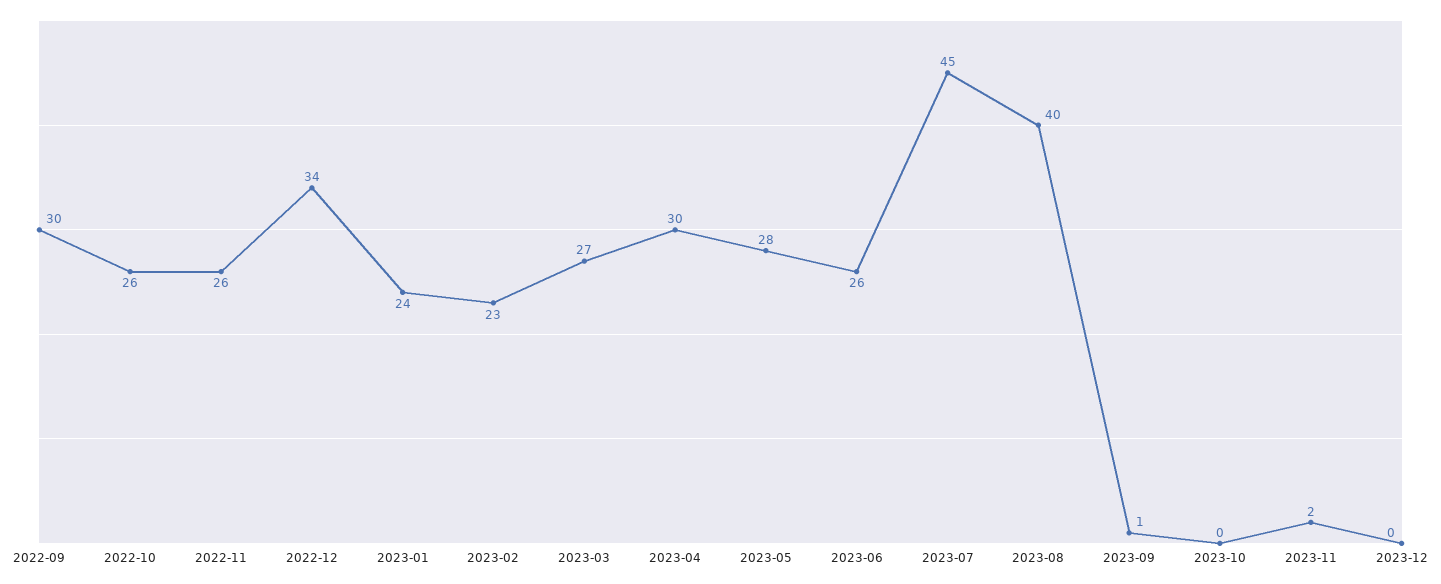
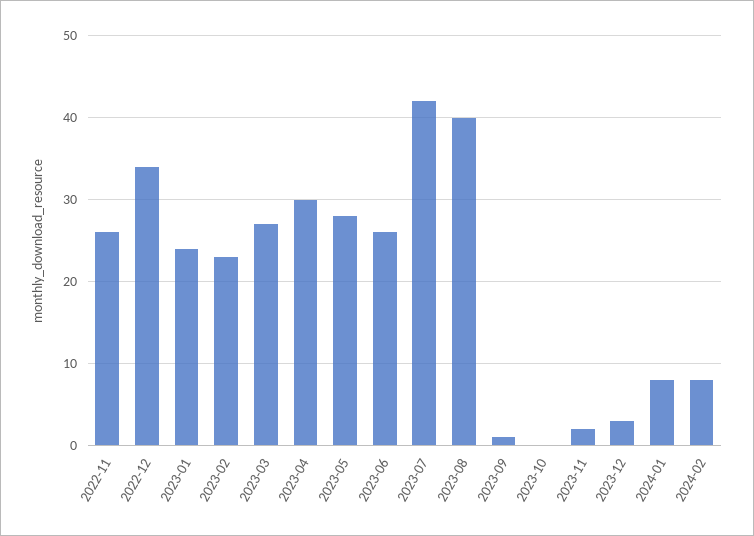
2022-09: 30 -> none
2022-10: 26 -> none
2023-07: 45 -> 42
2023-12: 0 -> 3
2024-01: none -> 8
2024-02: none -> 8

